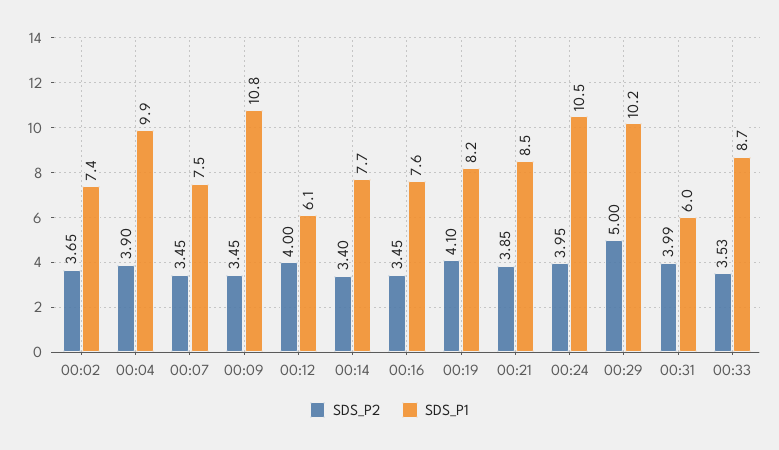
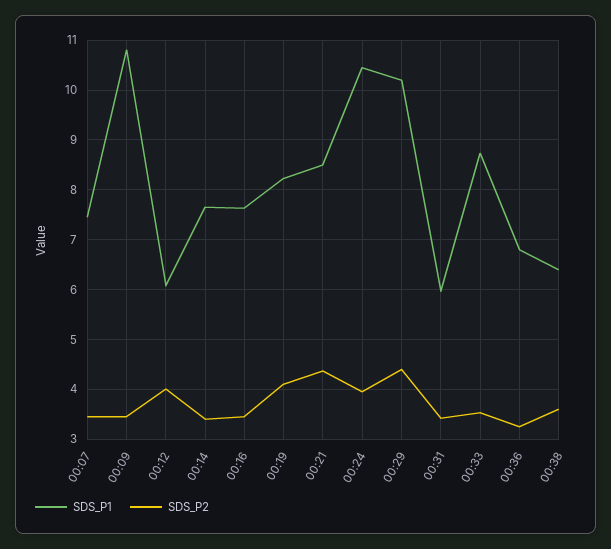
SDS_P2, 00:02: 3.65 -> none
SDS_P1, 00:02: 7.4 -> none
SDS_P2, 00:04: 3.9 -> none
SDS_P1, 00:04: 9.9 -> none
SDS_P2, 00:21: 3.85 -> 4.4
SDS_P2, 00:29: 5 -> 4.4
SDS_P2, 00:31: 3.99 -> 3.4
SDS_P1, 00:36: none -> 6.8
SDS_P2, 00:36: none -> 3.2
SDS_P1, 00:38: none -> 6.4
SDS_P2, 00:38: none -> 3.6

